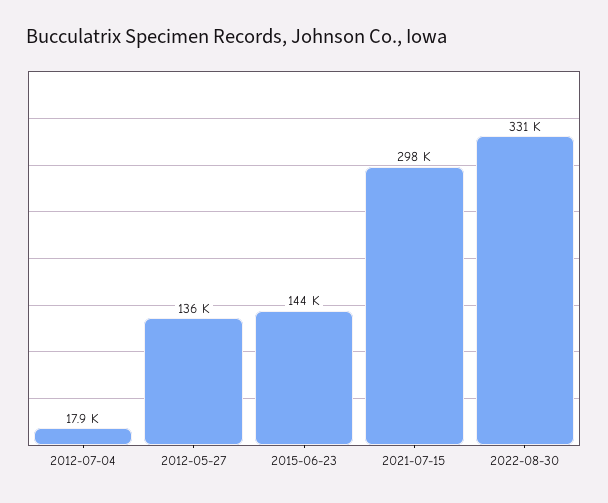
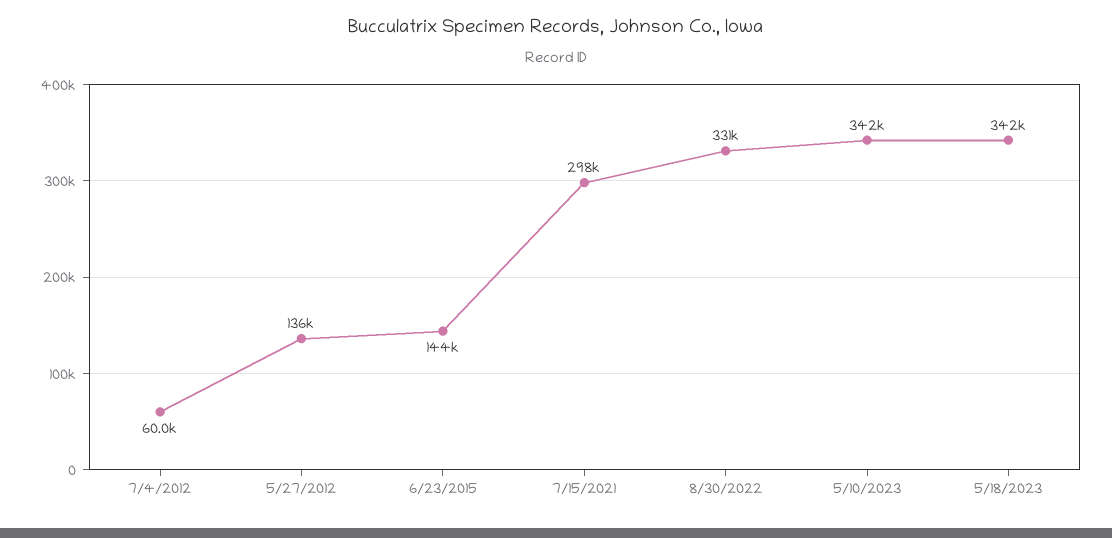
2012-07-04: 17900 -> 60000
5/10/2023: none -> 342000
5/18/2023: none -> 342000

